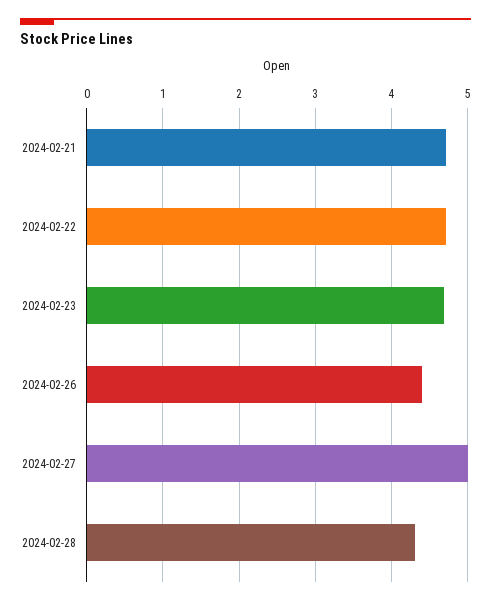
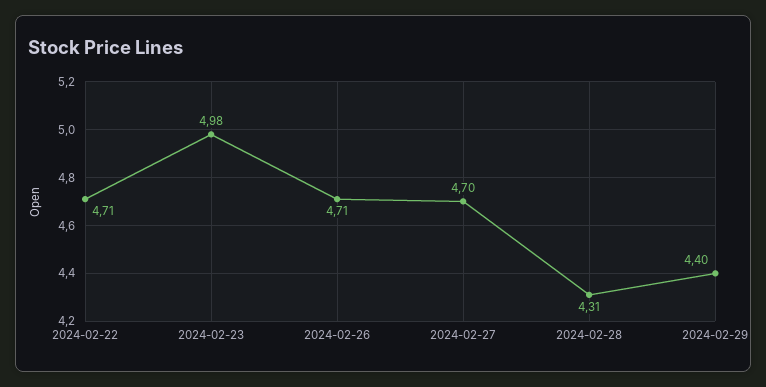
2024-02-21: 4.7 -> none
2024-02-23: 4.7 -> 4.98
2024-02-26: 4.4 -> 4.71
2024-02-27: 5 -> 4.7
2024-02-29: none -> 4.4

